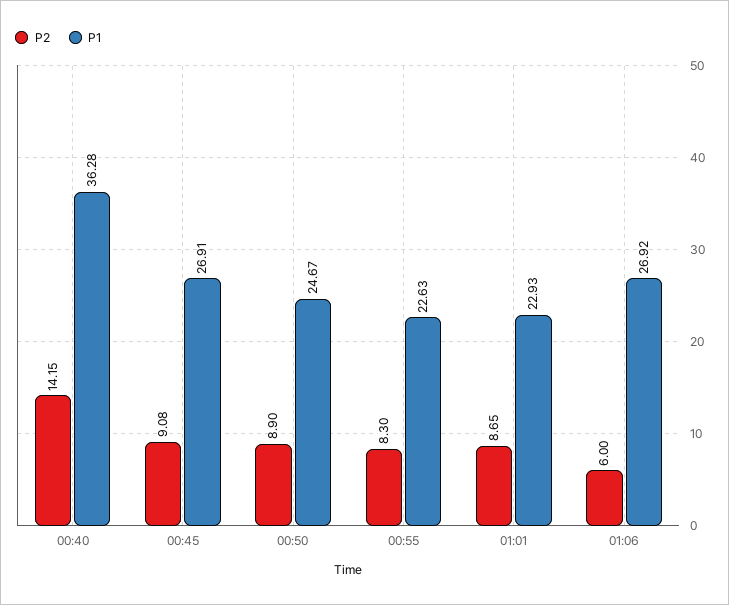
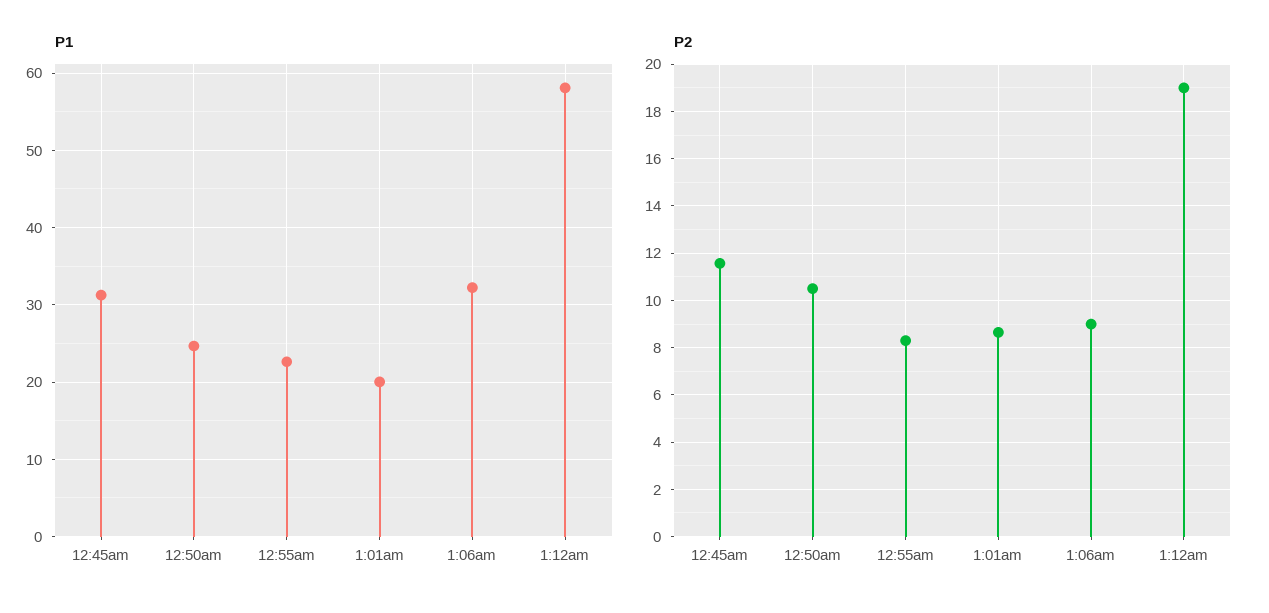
P2, 00:40: 14.15 -> none
P1, 00:40: 36.28 -> none
P2, 00:45: 9.08 -> 11.5
P1, 00:45: 26.91 -> 31
P2, 00:50: 8.9 -> 10.5
P1, 01:01: 22.93 -> 20
P2, 01:06: 6 -> 9
P1, 01:06: 26.92 -> 32
P1, 1:12am: none -> 58
P2, 1:12am: none -> 19

